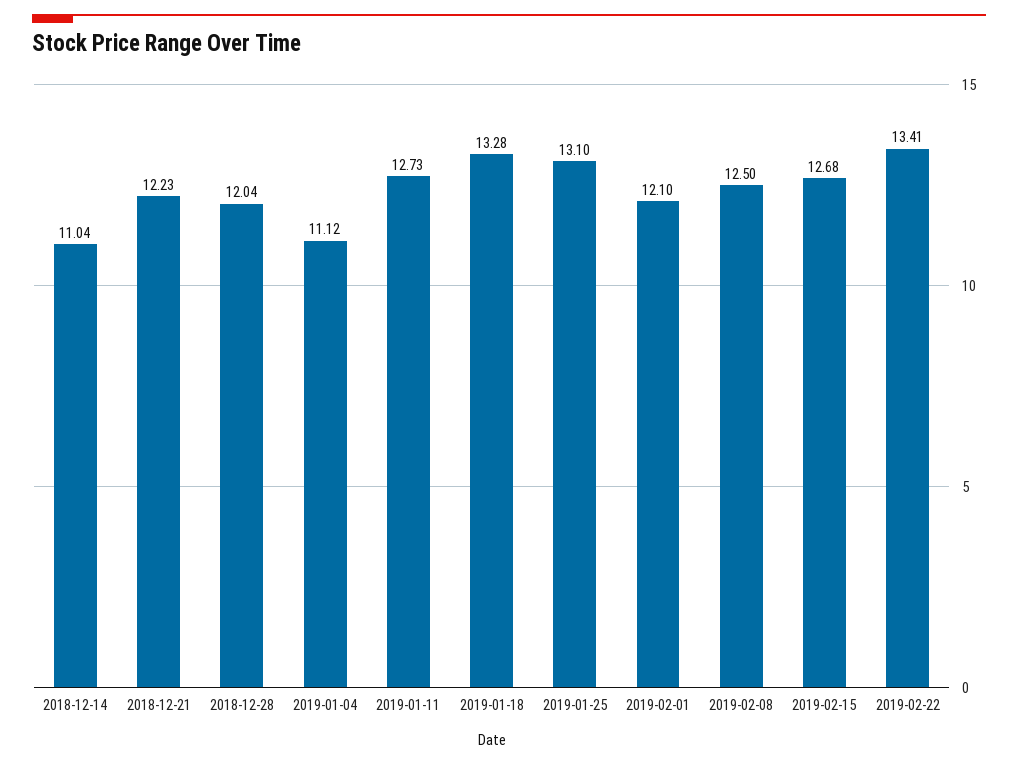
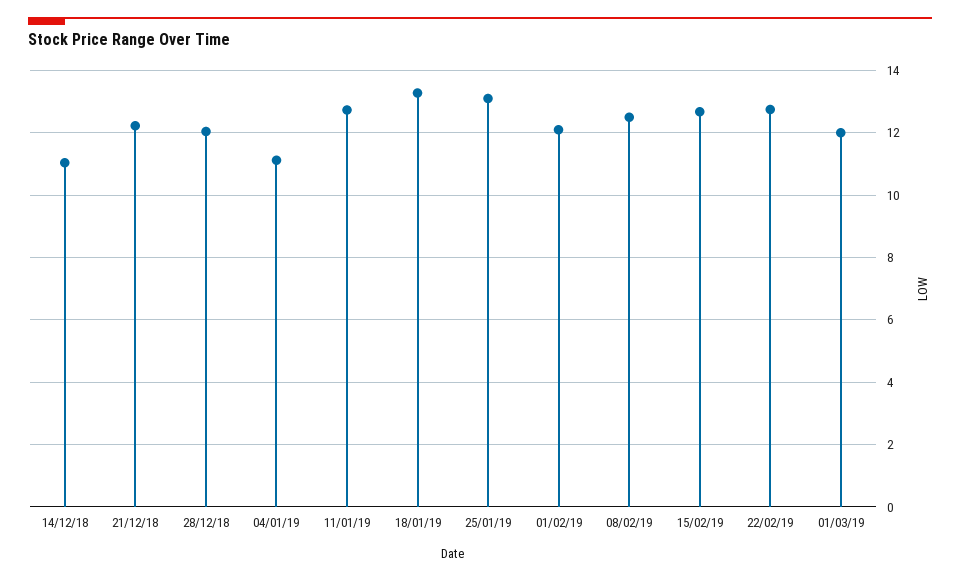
2019-02-22: 13.41 -> 12.8
01/03/19: none -> 12

